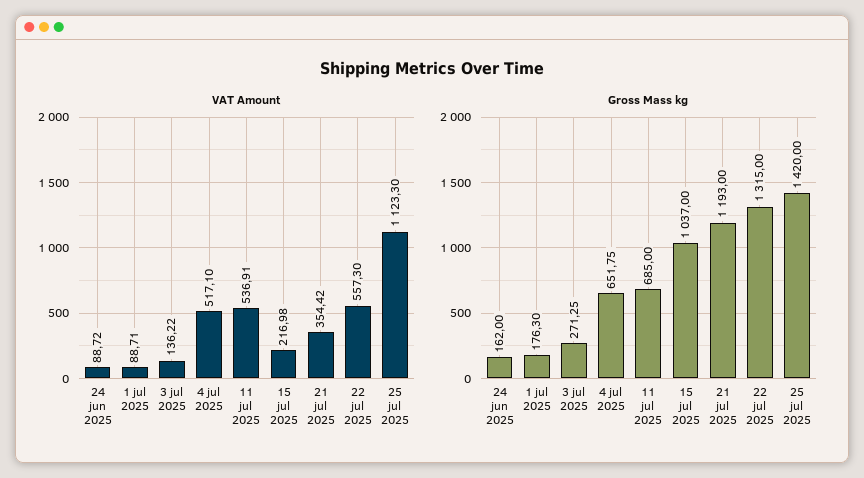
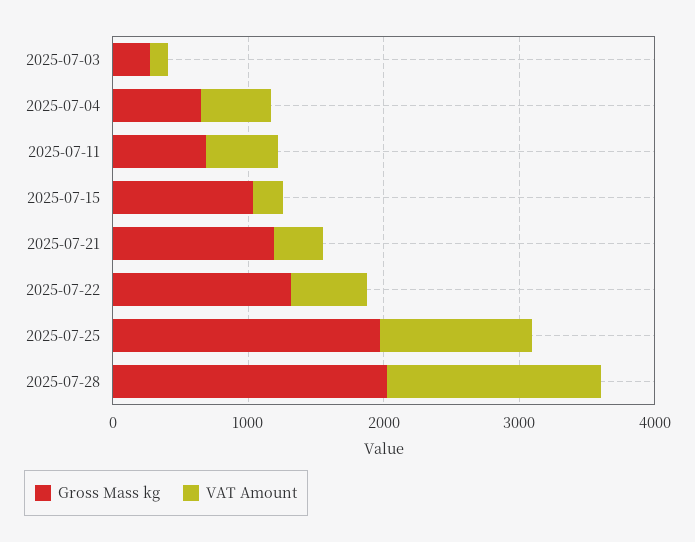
VAT Amount, 24 jun 2025: 88.72 -> none
VAT Amount, 1 jul 2025: 88.71 -> none
Gross Mass kg, 24 jun 2025: 162 -> none
Gross Mass kg, 1 jul 2025: 176.3 -> none
Gross Mass kg, 25 jul 2025: 1420 -> 2000
Gross Mass kg, 2025-07-28: none -> 2000
VAT Amount, 2025-07-28: none -> 1600

